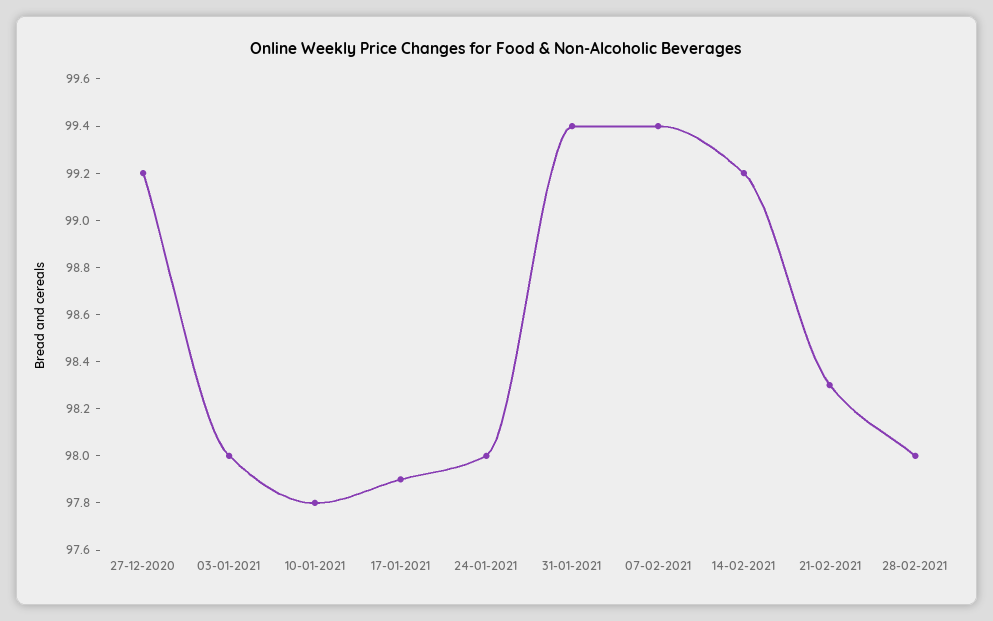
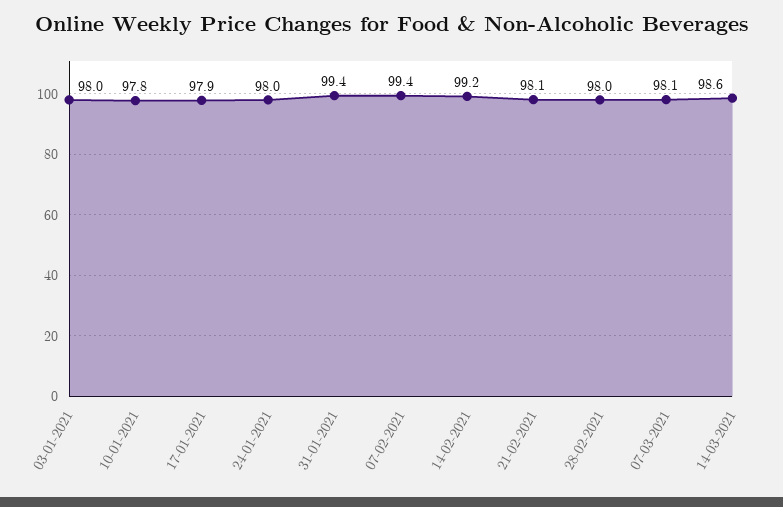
27-12-2020: 99.2 -> none
21-02-2021: 98.3 -> 98.1
07-03-2021: none -> 98.1
14-03-2021: none -> 98.6

